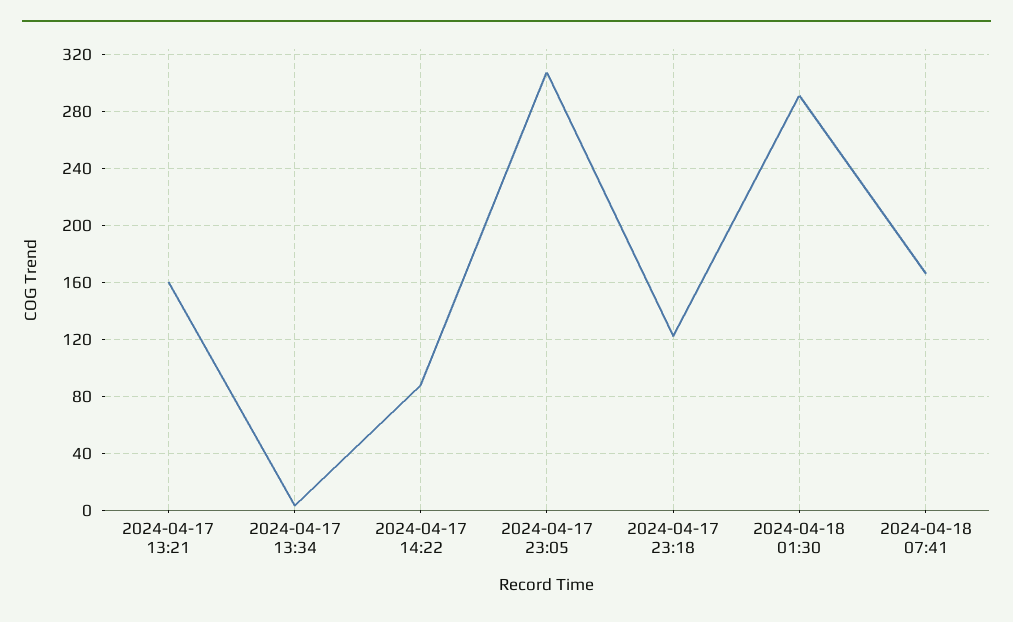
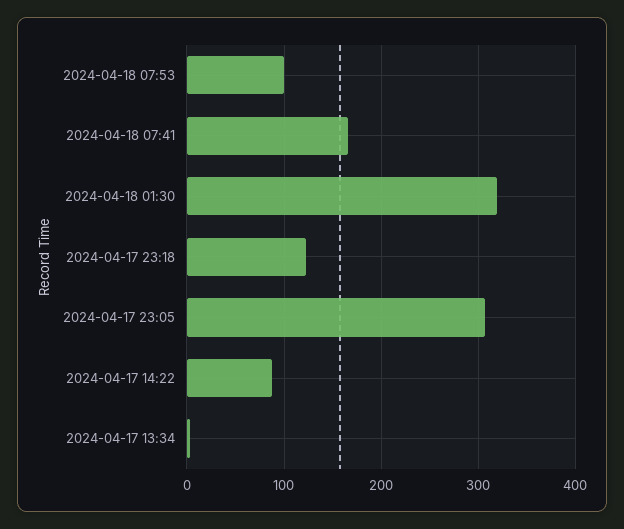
2024-04-17 13:21: 160 -> none
2024-04-18 01:30: 290 -> 320
2024-04-18 07:53: none -> 100

